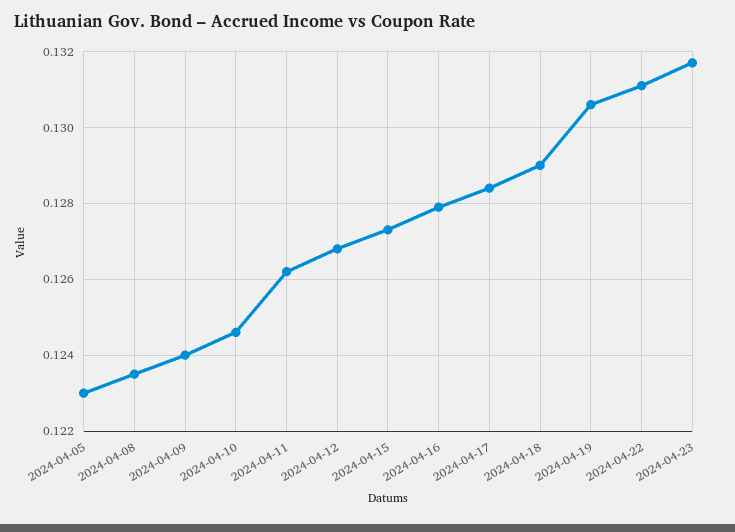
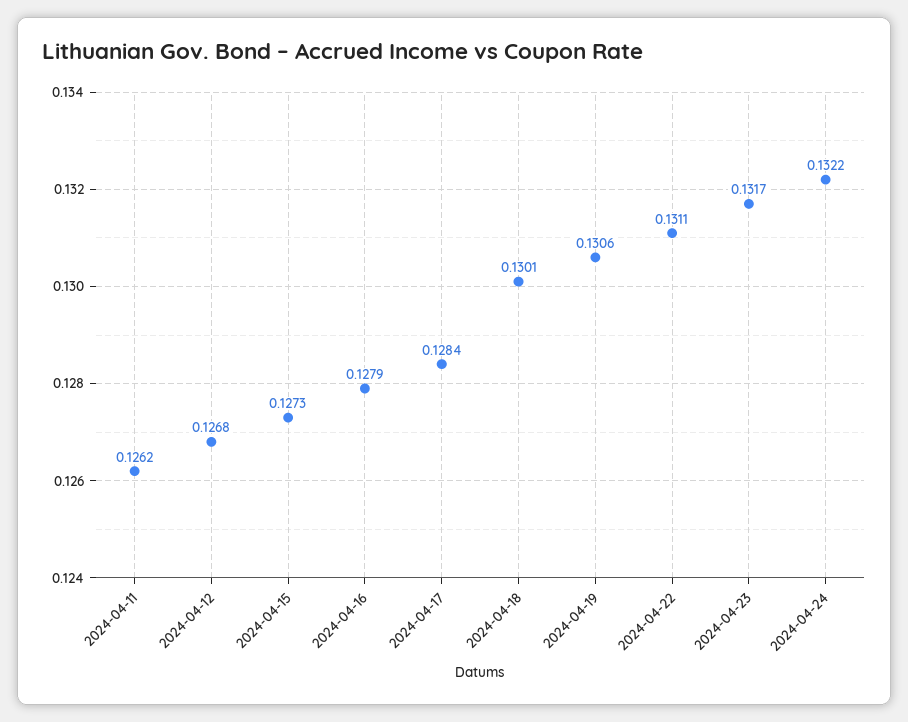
2024-04-05: 0.123 -> none
2024-04-08: 0.1235 -> none
2024-04-09: 0.124 -> none
2024-04-10: 0.1245 -> none
2024-04-18: 0.129 -> 0.1301
2024-04-24: none -> 0.1322

